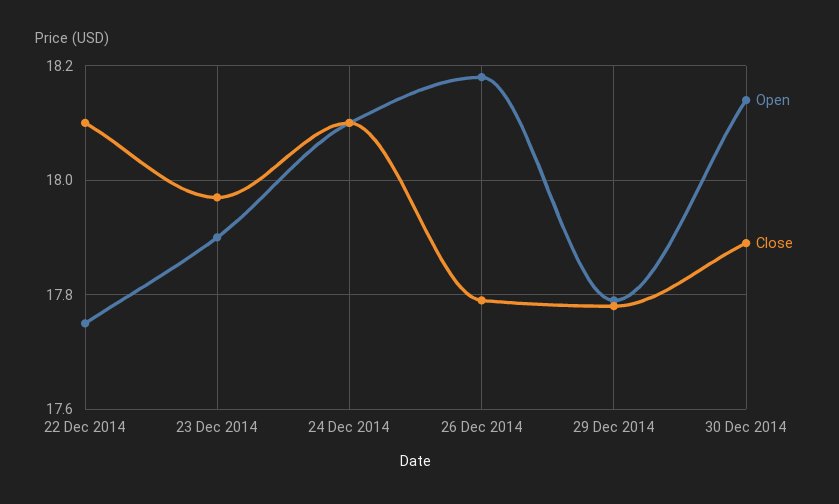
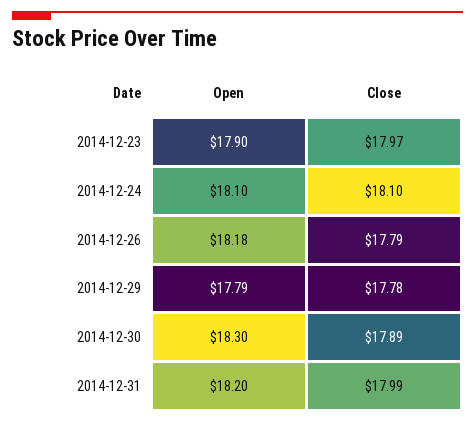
Open, 22 Dec 2014: 17.75 -> none
Close, 22 Dec 2014: 18.1 -> none
Open, 30 Dec 2014: 18.15 -> 18.3
Open, 2014-12-31: none -> 18.2
Close, 2014-12-31: none -> 17.99

